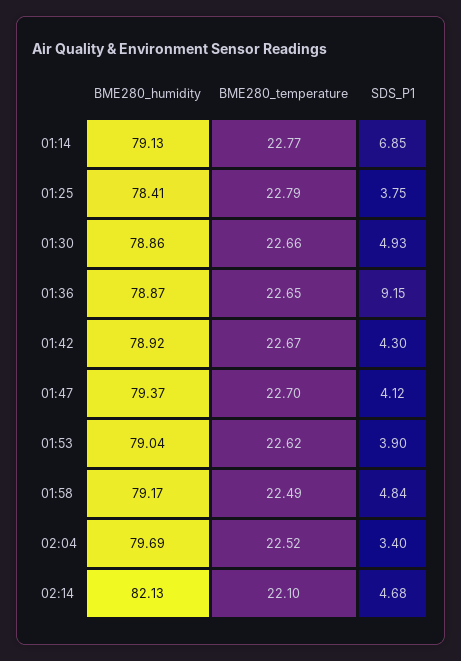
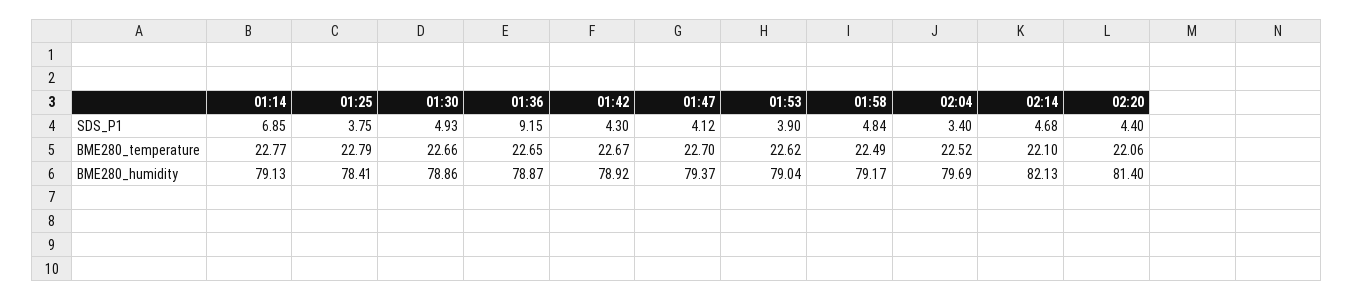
SDS_P1, 02:20: none -> 4.4
BME280_temperature, 02:20: none -> 22.06
BME280_humidity, 02:20: none -> 81.4

